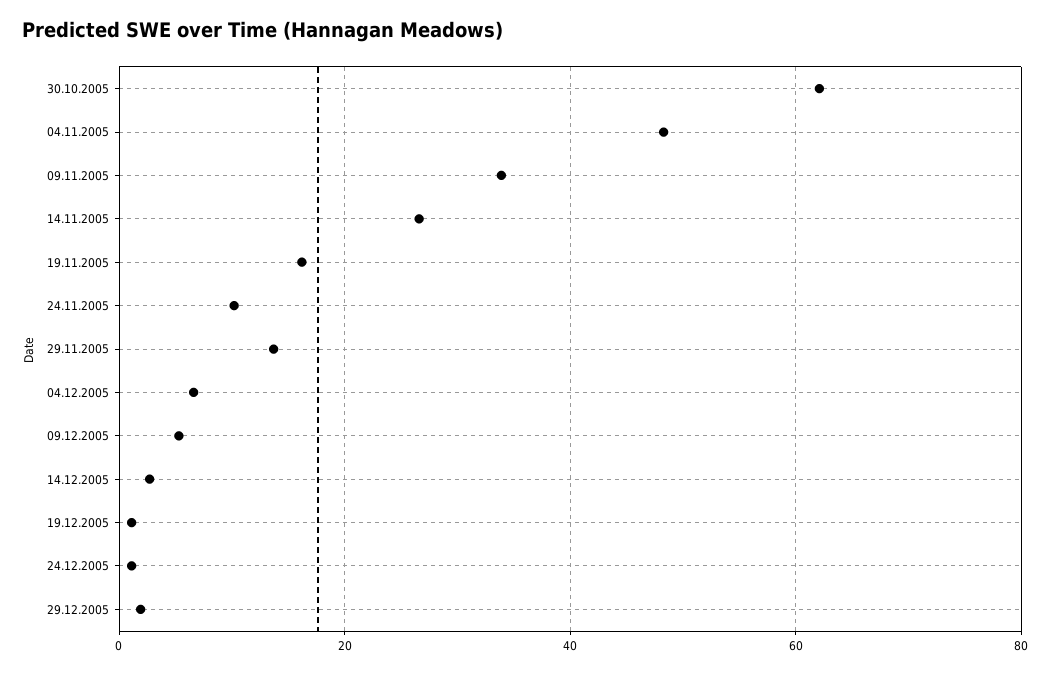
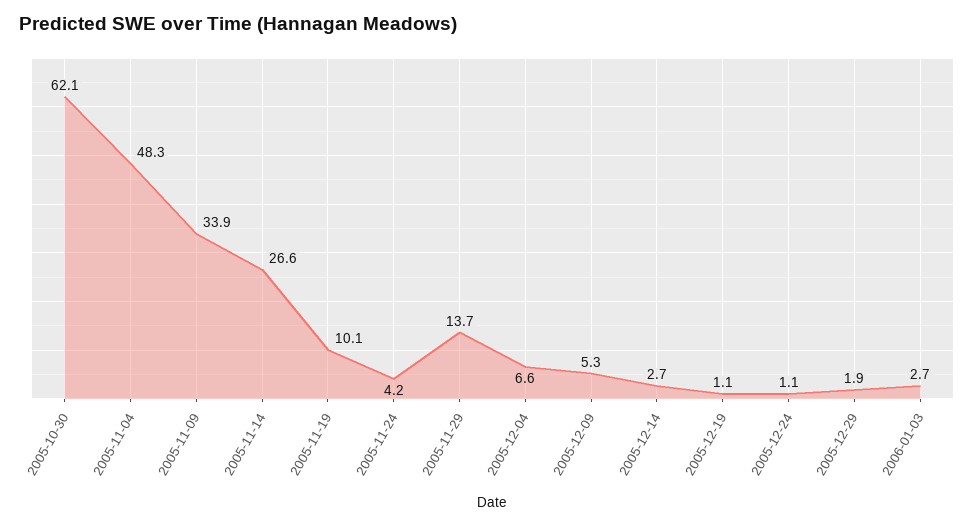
19.11.2005: 16 -> 10.1
24.11.2005: 10 -> 4.2
2006-01-03: none -> 2.7

